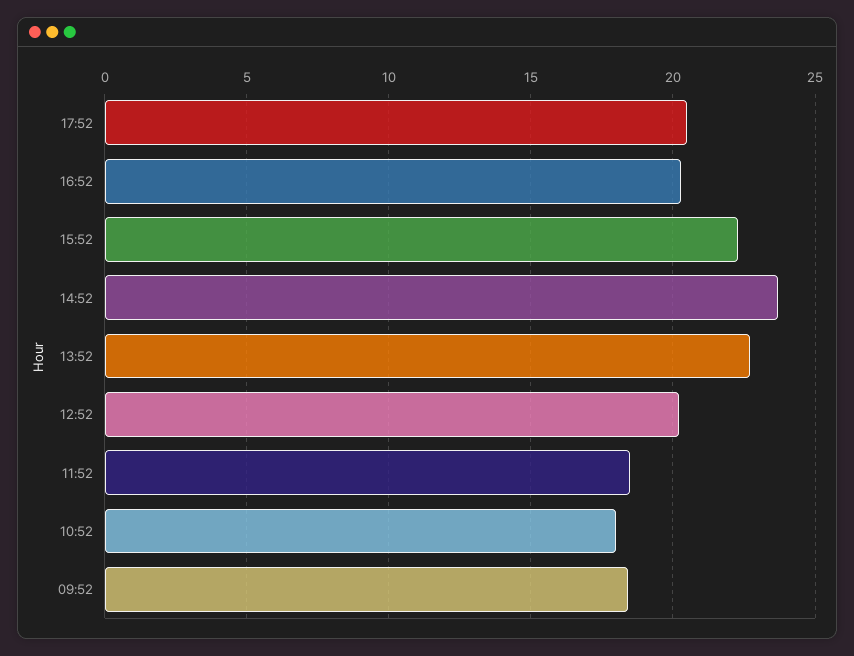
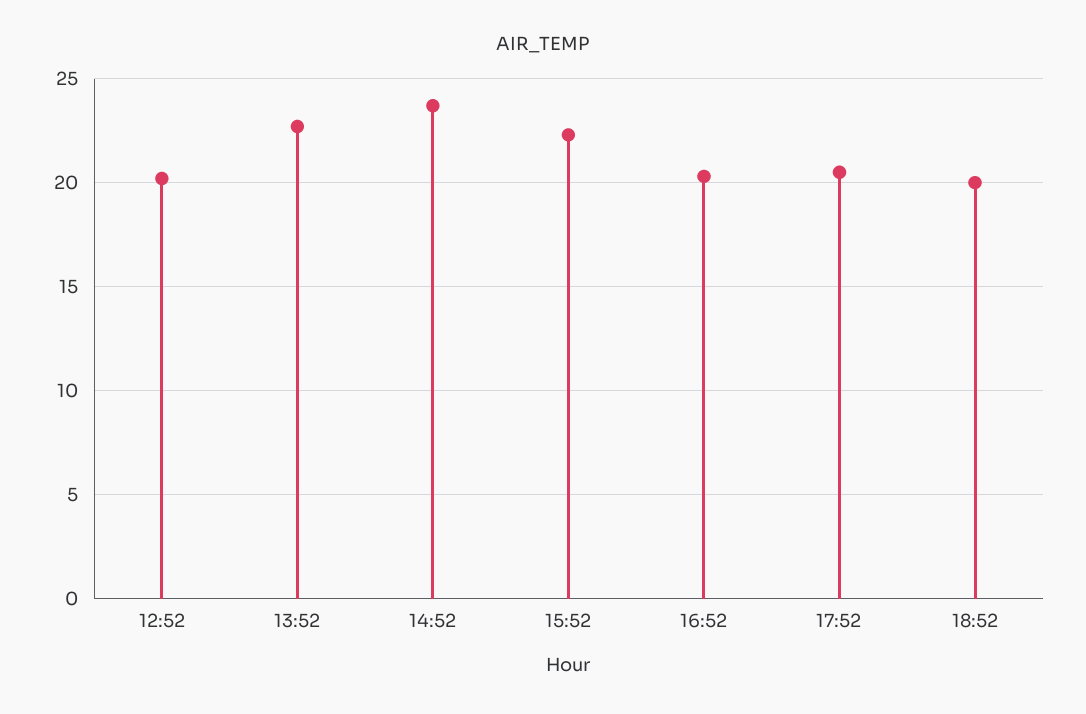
11:52: 18.5 -> none
10:52: 18 -> none
09:52: 18.5 -> none
18:52: none -> 20

